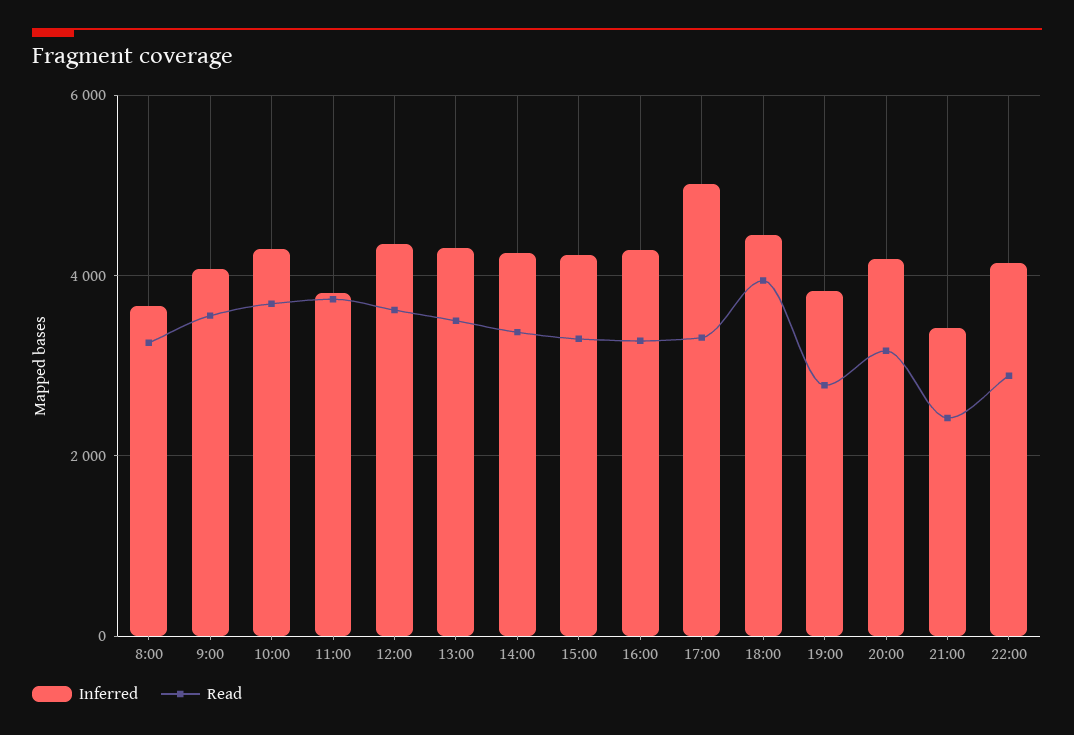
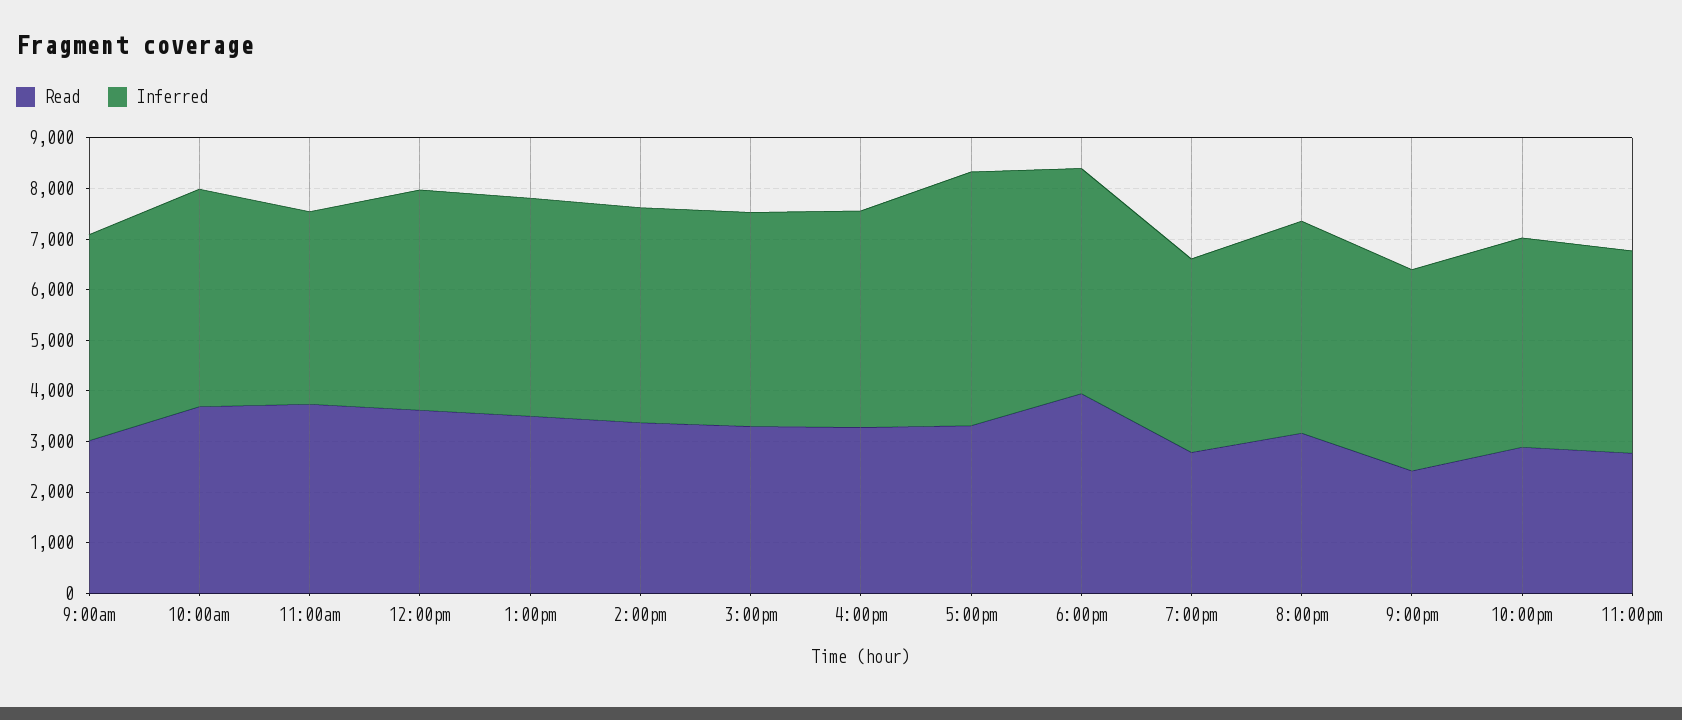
Inferred, 8:00: 3600 -> none
Read, 8:00: 3200 -> none
Read, 9:00: 3600 -> 3000
Inferred, 21:00: 3400 -> 4000
Read, 11:00pm: none -> 2800
Inferred, 11:00pm: none -> 4000

